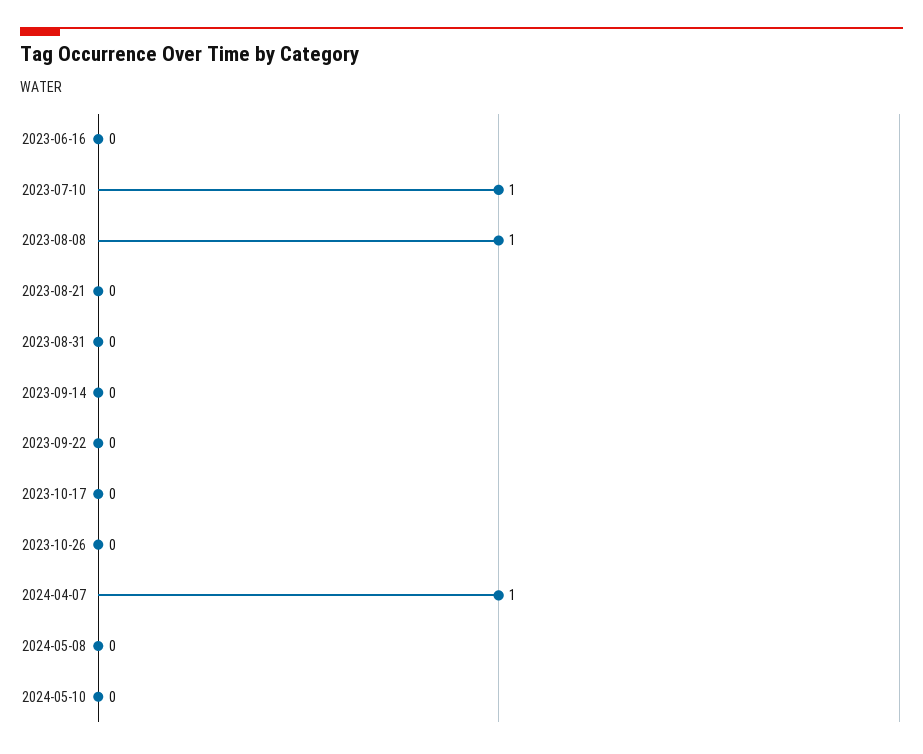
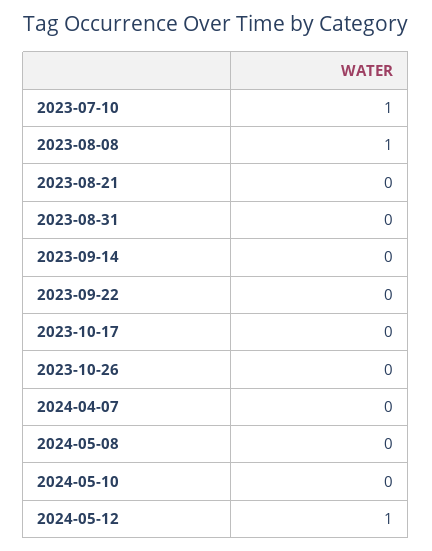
2023-06-16: 0 -> none
2024-04-07: 1 -> 0
2024-05-12: none -> 1

